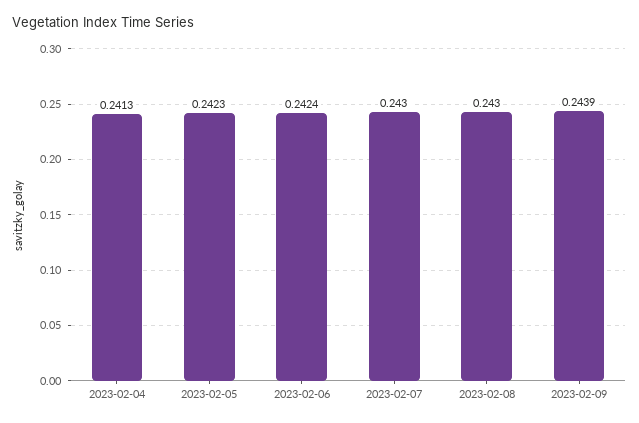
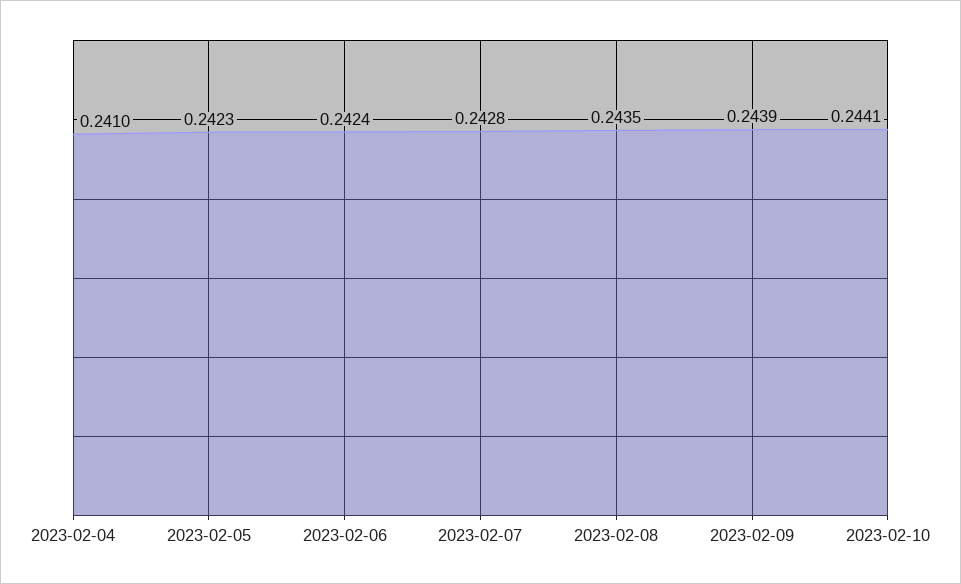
2023-02-04: 0.2413 -> 0.241
2023-02-07: 0.243 -> 0.2428
2023-02-08: 0.243 -> 0.2435
2023-02-10: none -> 0.2441

